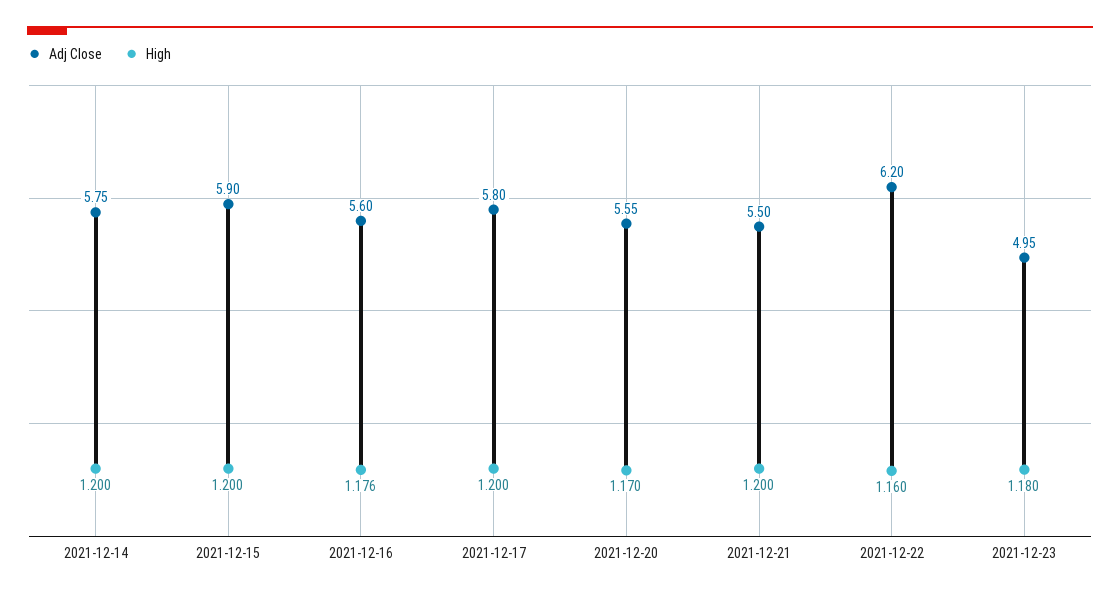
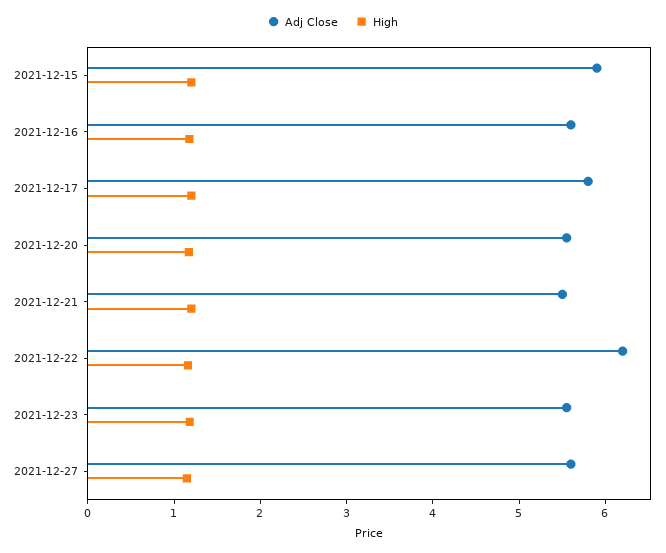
Adj Close, 2021-12-14: 5.75 -> none
High, 2021-12-14: 1.2 -> none
Adj Close, 2021-12-23: 4.95 -> 5.6
Adj Close, 2021-12-27: none -> 5.6
High, 2021-12-27: none -> 1.2

